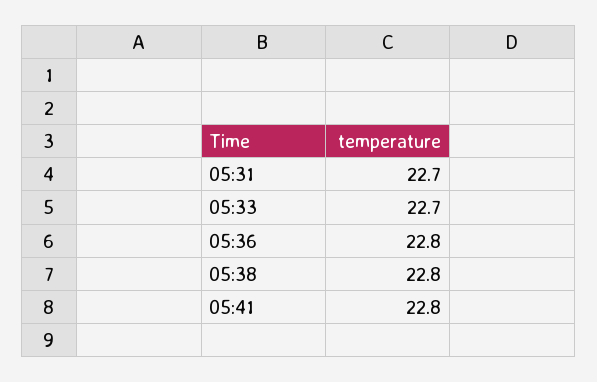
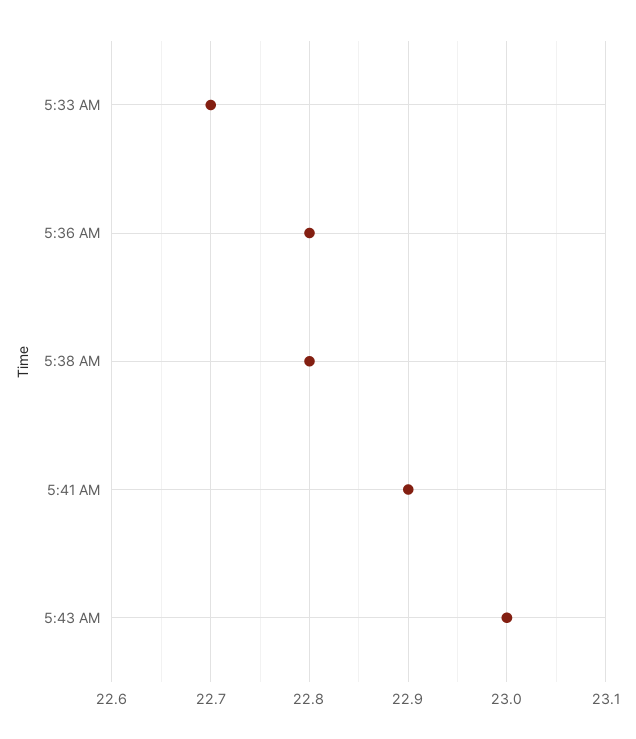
05:31: 22.7 -> none
05:41: 22.8 -> 22.9
5:43 AM: none -> 23

